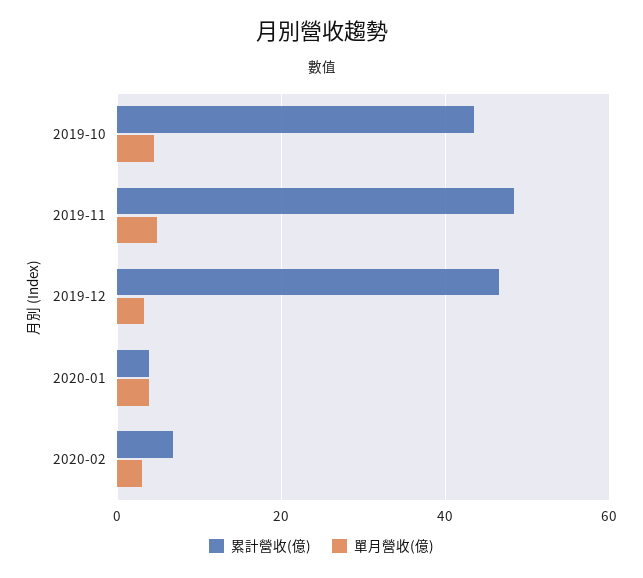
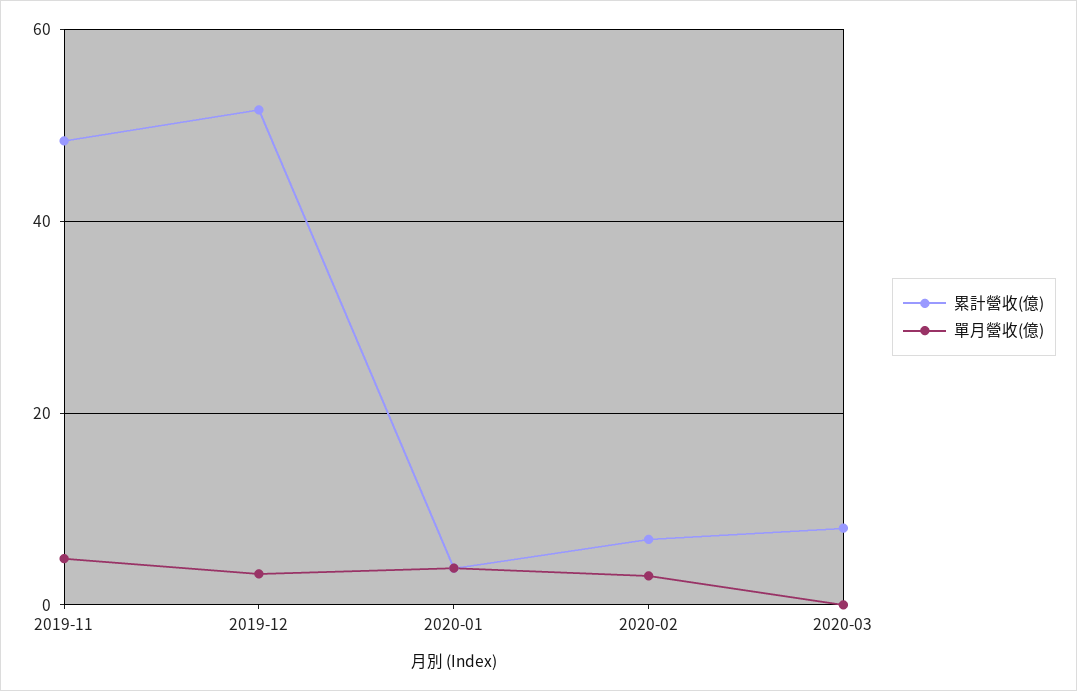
累計營收(億), 2019-10: 44 -> none
單月營收(億), 2019-10: 4 -> none
累計營收(億), 2019-12: 46 -> 52
累計營收(億), 2020-03: none -> 8
單月營收(億), 2020-03: none -> 0

